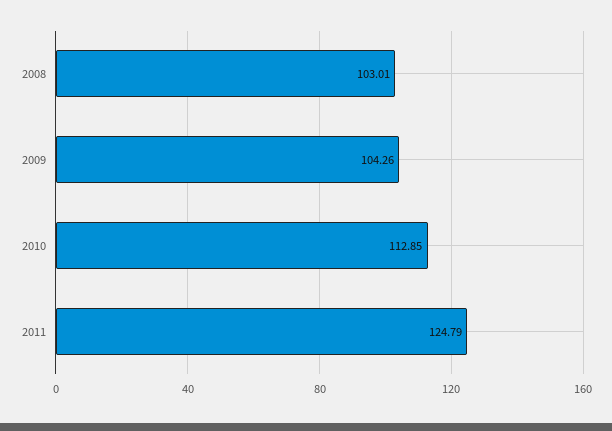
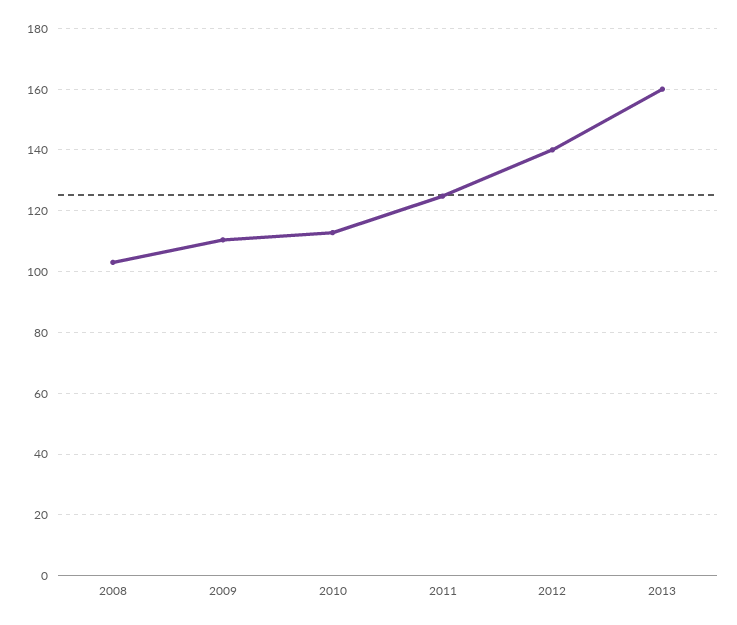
2009: 104.26 -> 110
2012: none -> 140
2013: none -> 160

